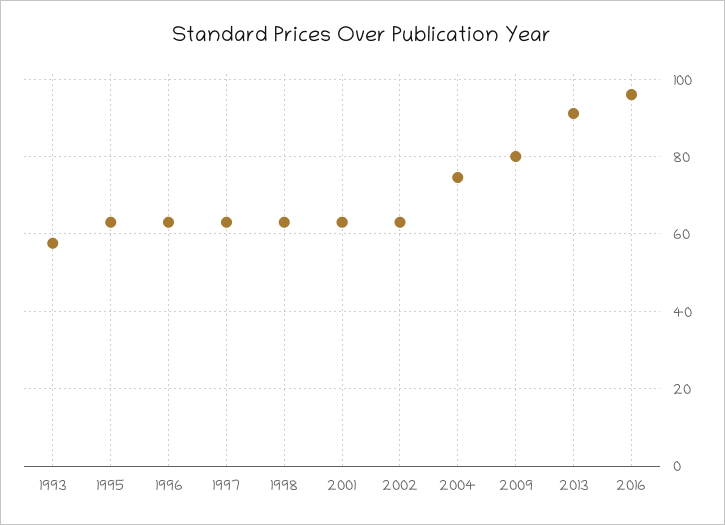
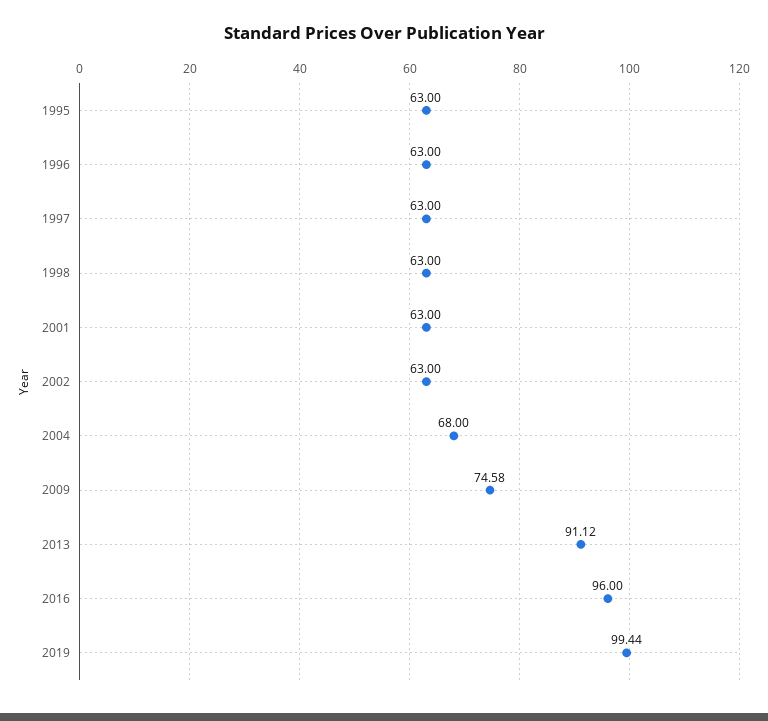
1993: 58 -> none
2004: 74 -> 68
2009: 80 -> 74.58
2019: none -> 99.44

